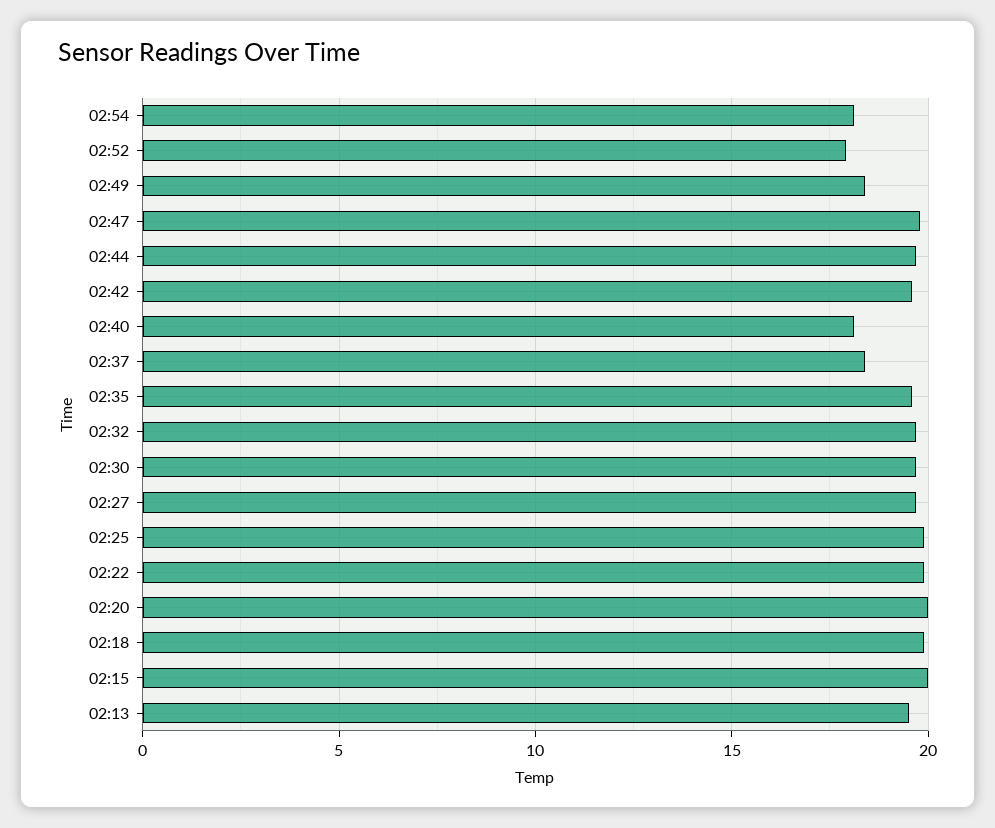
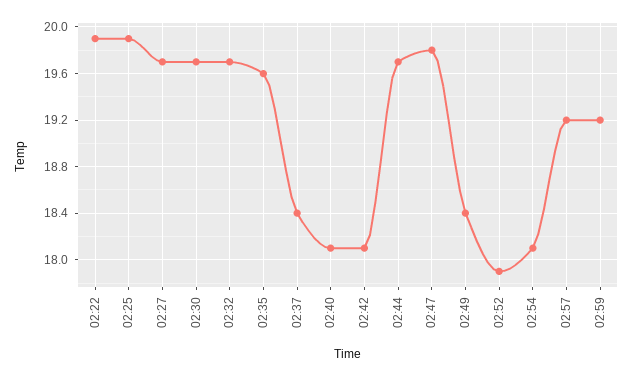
02:42: 19.5 -> 18.1
02:20: 20 -> none
02:18: 20 -> none
02:15: 20 -> none
02:13: 19.5 -> none
02:57: none -> 19.2
02:59: none -> 19.2

